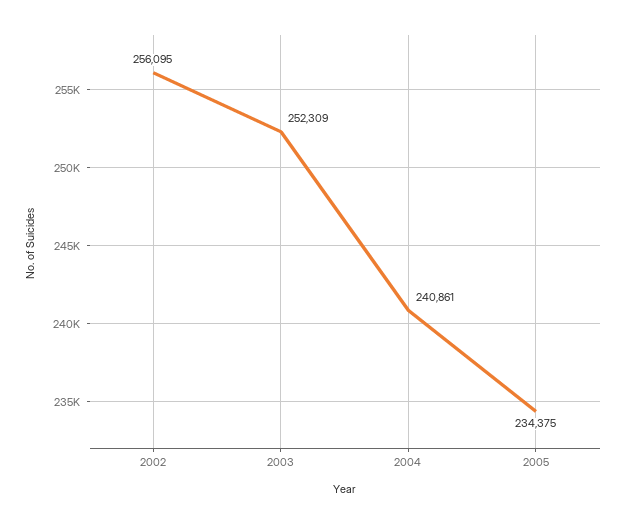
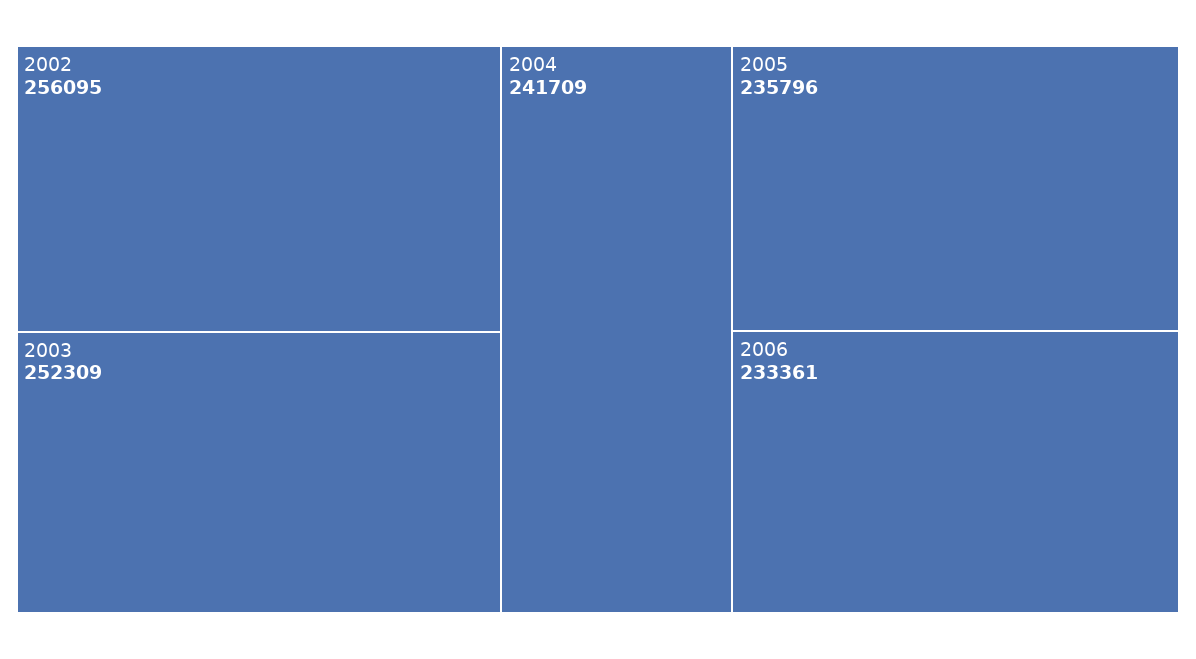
2004: 240861 -> 241709
2005: 234375 -> 235796
2006: none -> 233361

